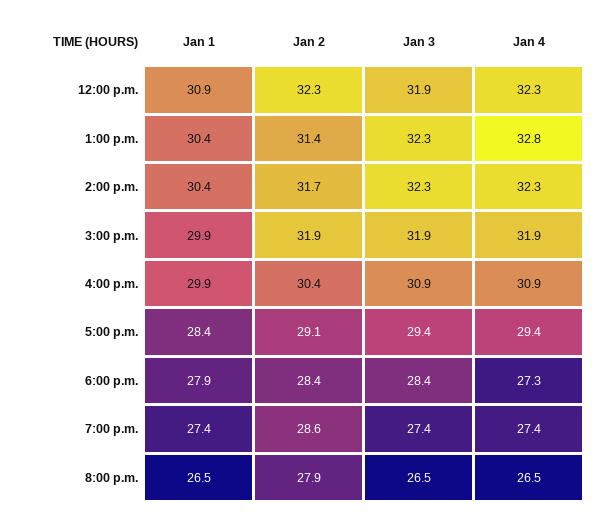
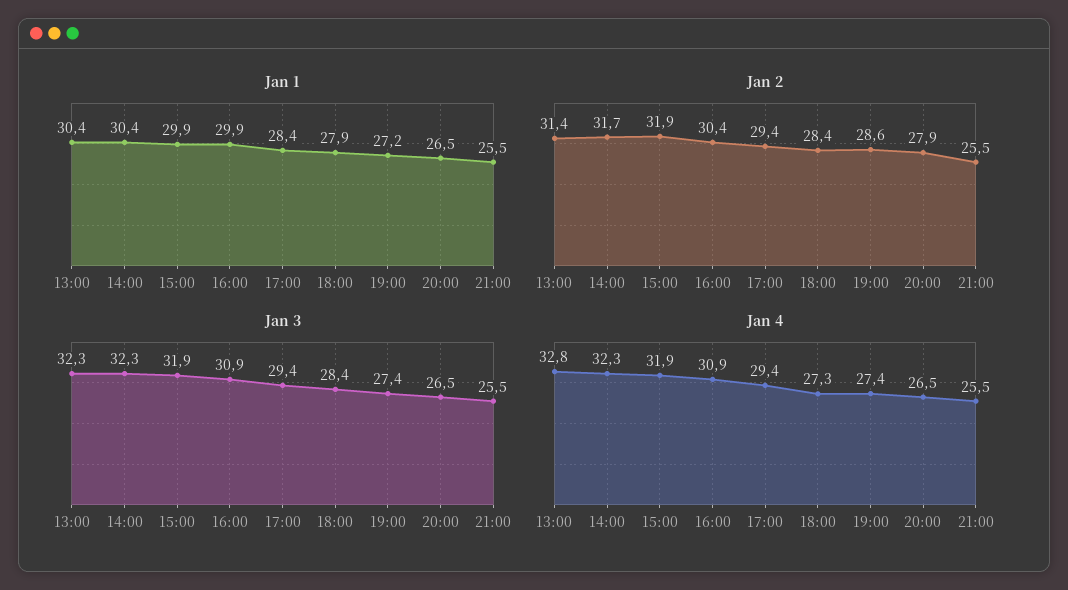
Jan 1, 12:00 p.m.: 30.9 -> none
Jan 2, 12:00 p.m.: 32.3 -> none
Jan 3, 12:00 p.m.: 31.9 -> none
Jan 4, 12:00 p.m.: 32.3 -> none
Jan 2, 5:00 p.m.: 29.1 -> 29.4
Jan 1, 7:00 p.m.: 27.4 -> 27.2
Jan 1, 21:00: none -> 25.5
Jan 2, 21:00: none -> 25.5
Jan 3, 21:00: none -> 25.5
Jan 4, 21:00: none -> 25.5

